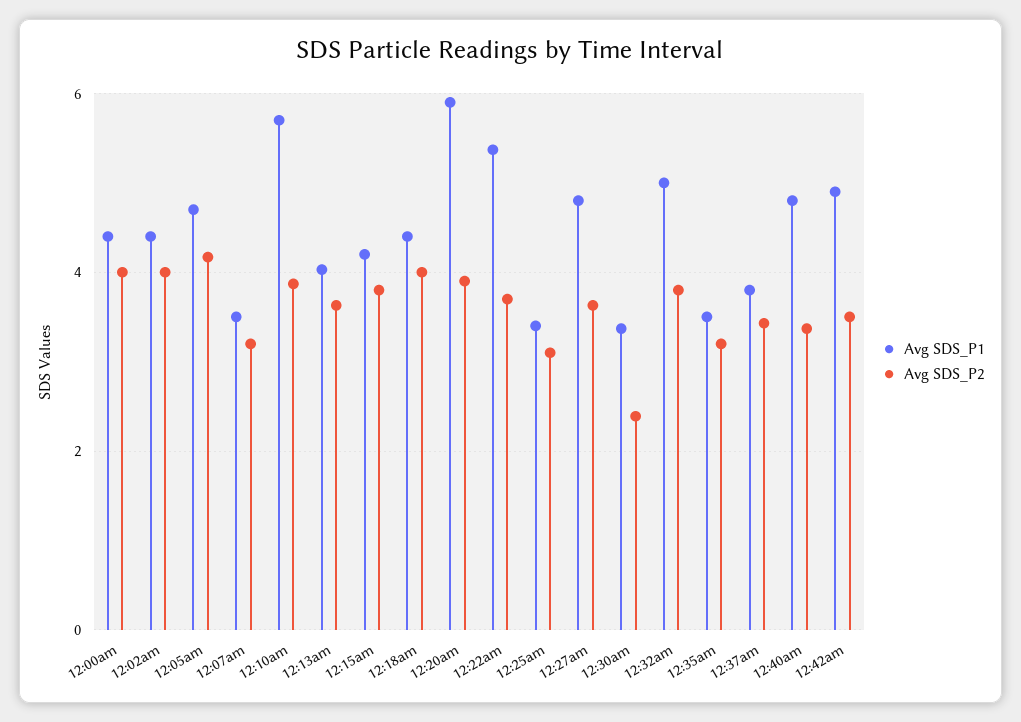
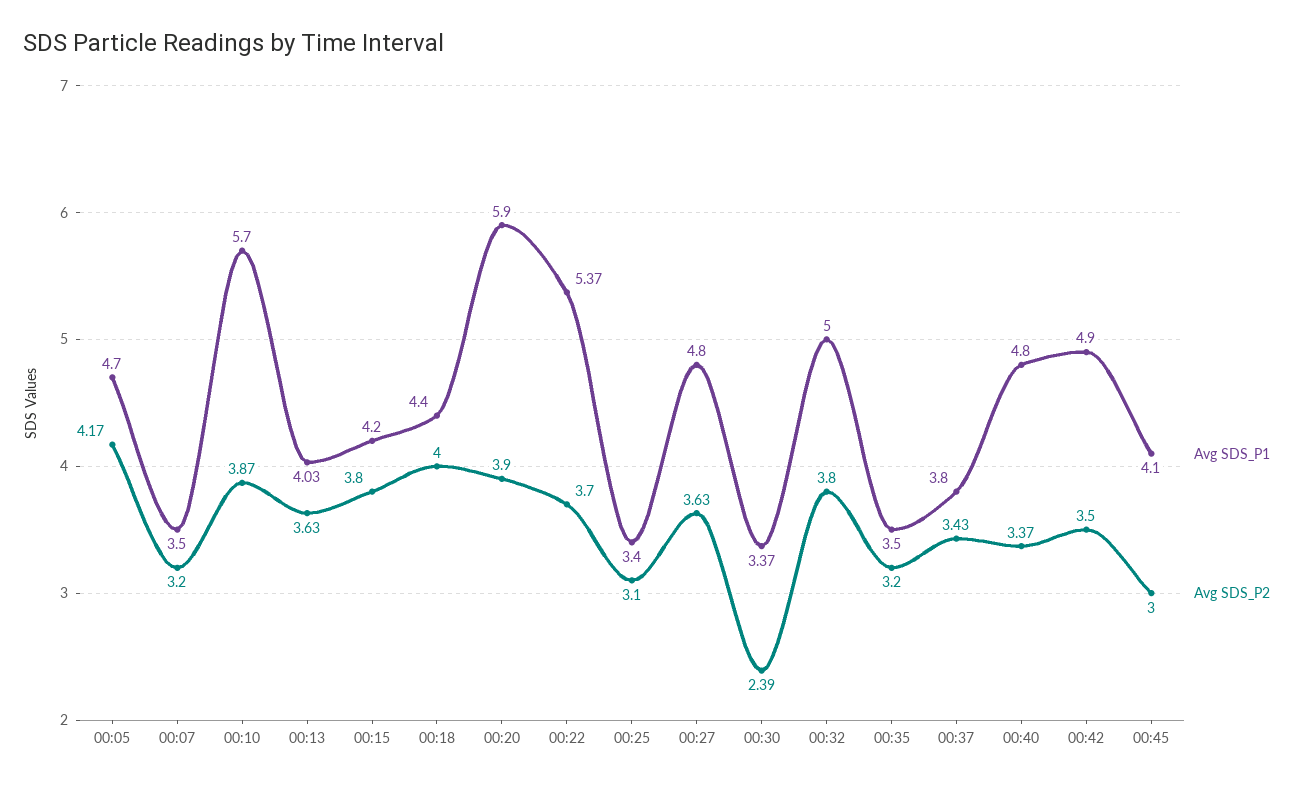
Avg SDS_P1, 12:00am: 4.4 -> none
Avg SDS_P2, 12:00am: 4 -> none
Avg SDS_P1, 12:02am: 4.4 -> none
Avg SDS_P2, 12:02am: 4 -> none
Avg SDS_P1, 00:45: none -> 4.1
Avg SDS_P2, 00:45: none -> 3

